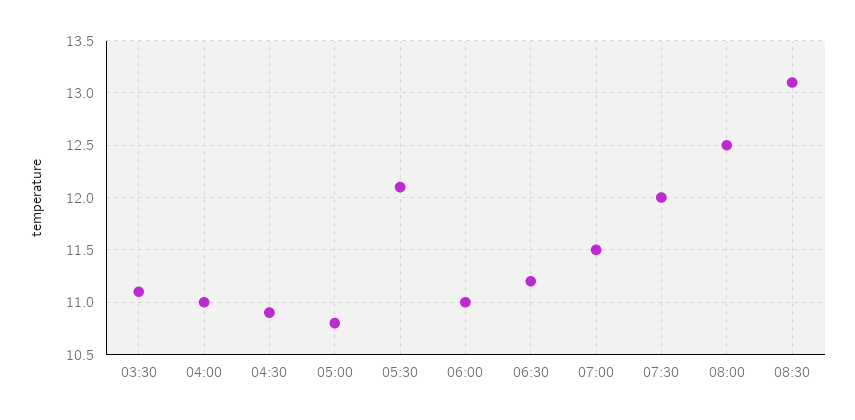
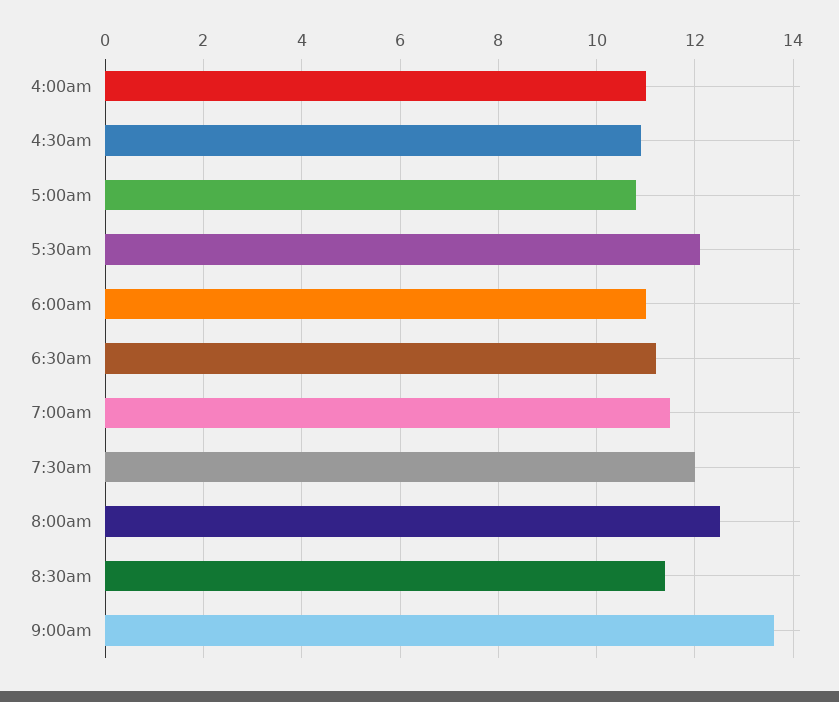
03:30: 11.1 -> none
08:30: 13.1 -> 11.5
9:00am: none -> 13.5

